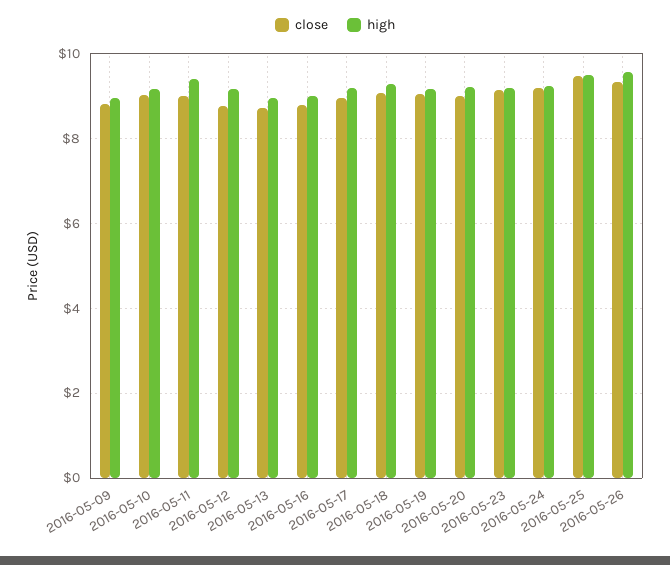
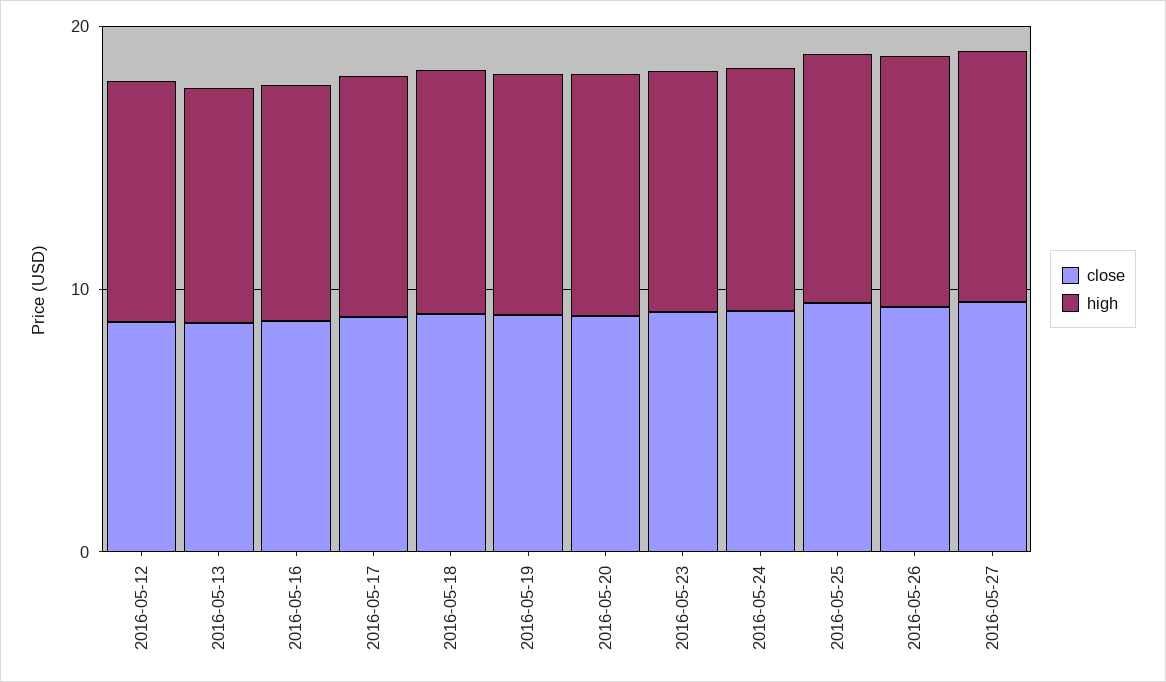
close, 2016-05-09: 8.8 -> none
high, 2016-05-09: 9 -> none
close, 2016-05-10: 9 -> none
high, 2016-05-10: 9.2 -> none
close, 2016-05-11: 9 -> none
high, 2016-05-11: 9.4 -> none
close, 2016-05-27: none -> 10
high, 2016-05-27: none -> 10

